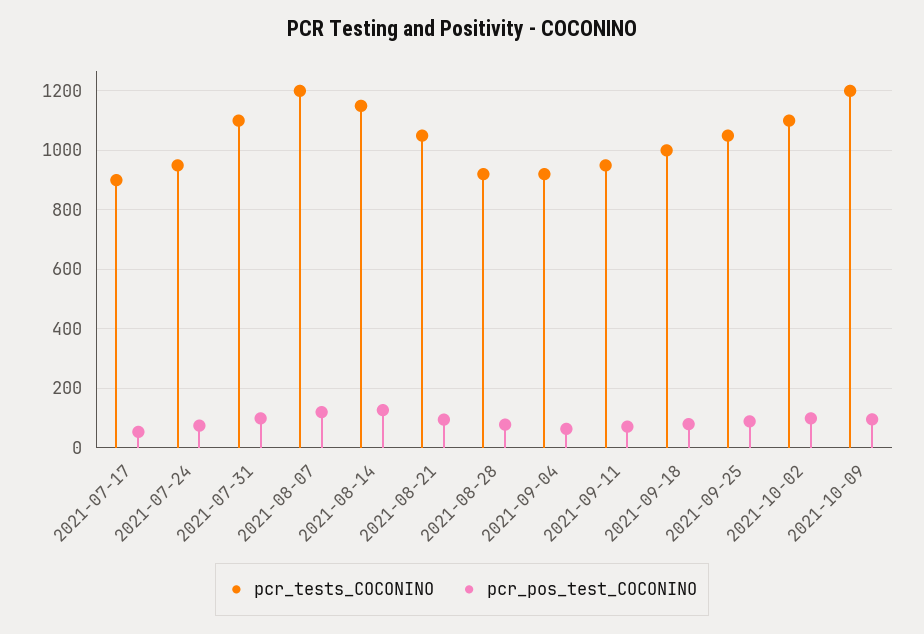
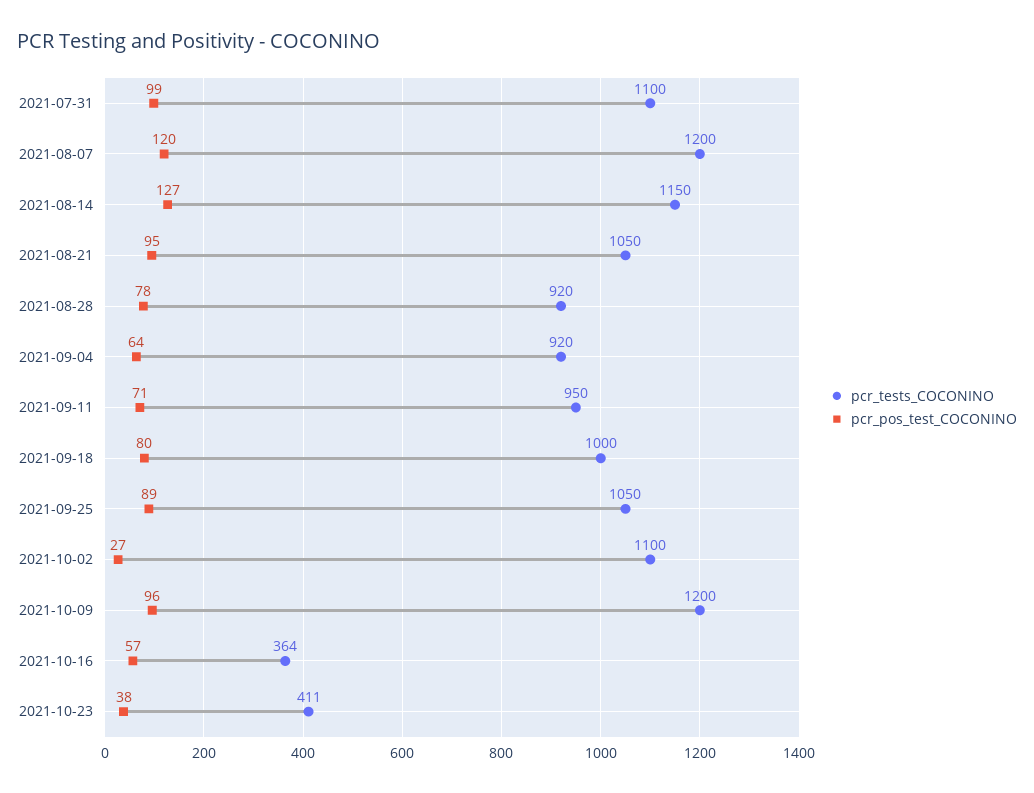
pcr_tests_COCONINO, 2021-07-17: 900 -> none
pcr_pos_test_COCONINO, 2021-07-17: 50 -> none
pcr_tests_COCONINO, 2021-07-24: 950 -> none
pcr_pos_test_COCONINO, 2021-07-24: 75 -> none
pcr_pos_test_COCONINO, 2021-10-02: 100 -> 27
pcr_tests_COCONINO, 2021-10-16: none -> 364
pcr_pos_test_COCONINO, 2021-10-16: none -> 57
pcr_tests_COCONINO, 2021-10-23: none -> 411
pcr_pos_test_COCONINO, 2021-10-23: none -> 38

